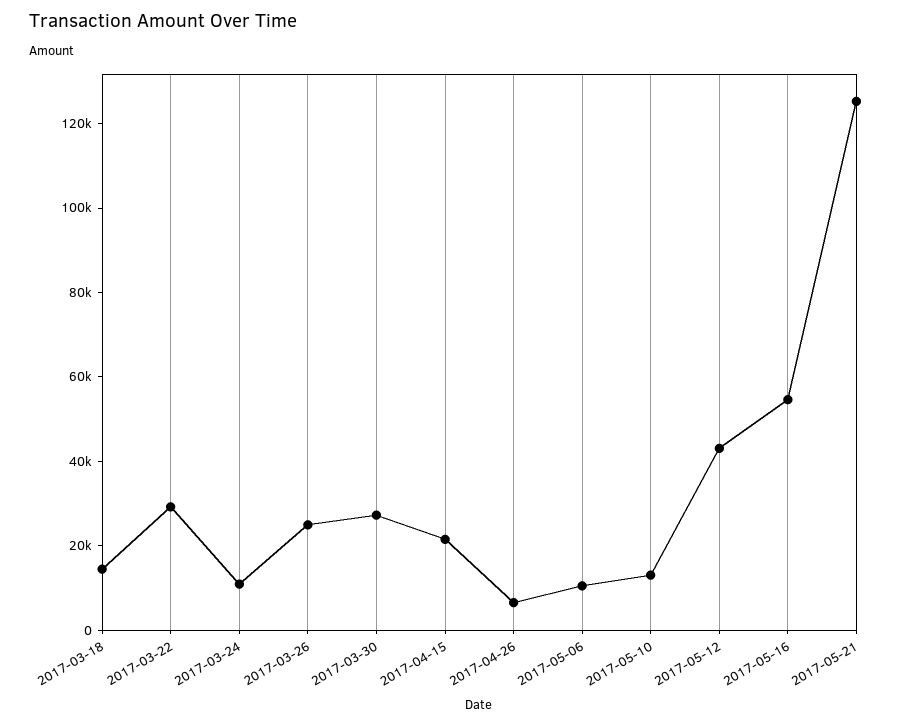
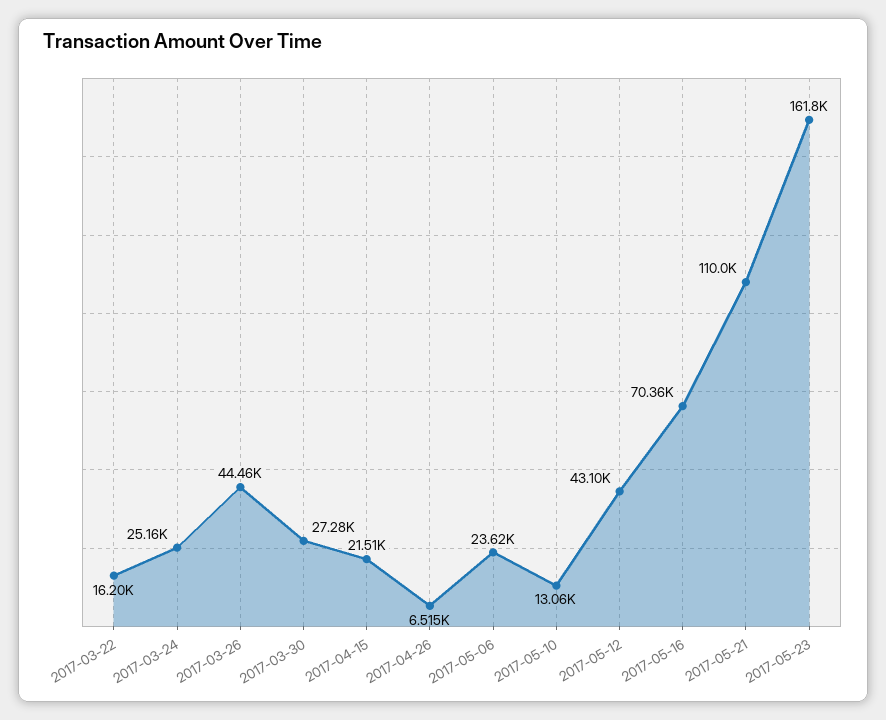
2017-03-18: 15000 -> none
2017-03-22: 30000 -> 16200
2017-03-24: 10000 -> 25160
2017-03-26: 25000 -> 44460
2017-05-06: 10000 -> 23620
2017-05-16: 55000 -> 70360
2017-05-21: 125000 -> 110000
2017-05-23: none -> 161800

